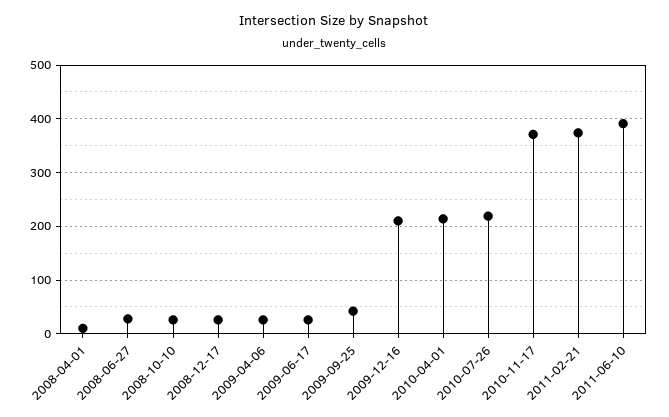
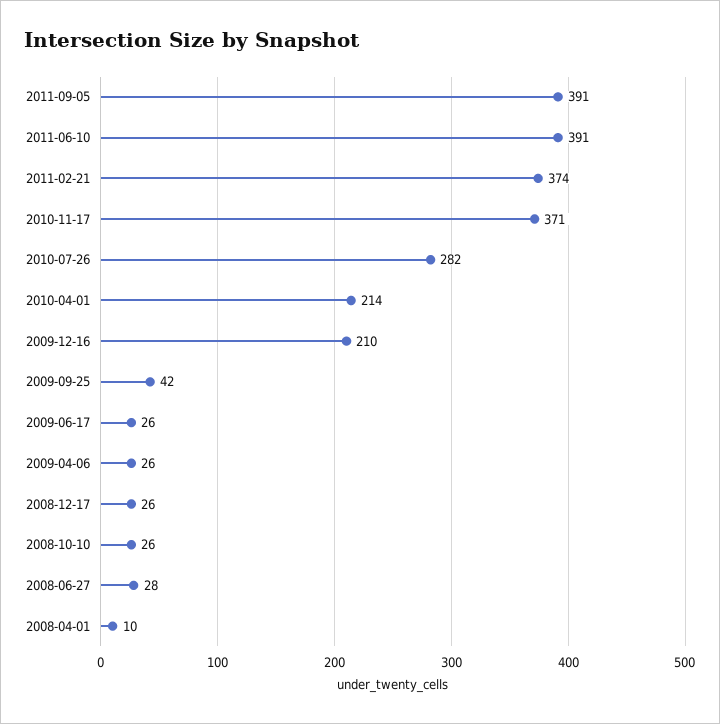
2010-07-26: 220 -> 282
2011-09-05: none -> 391

